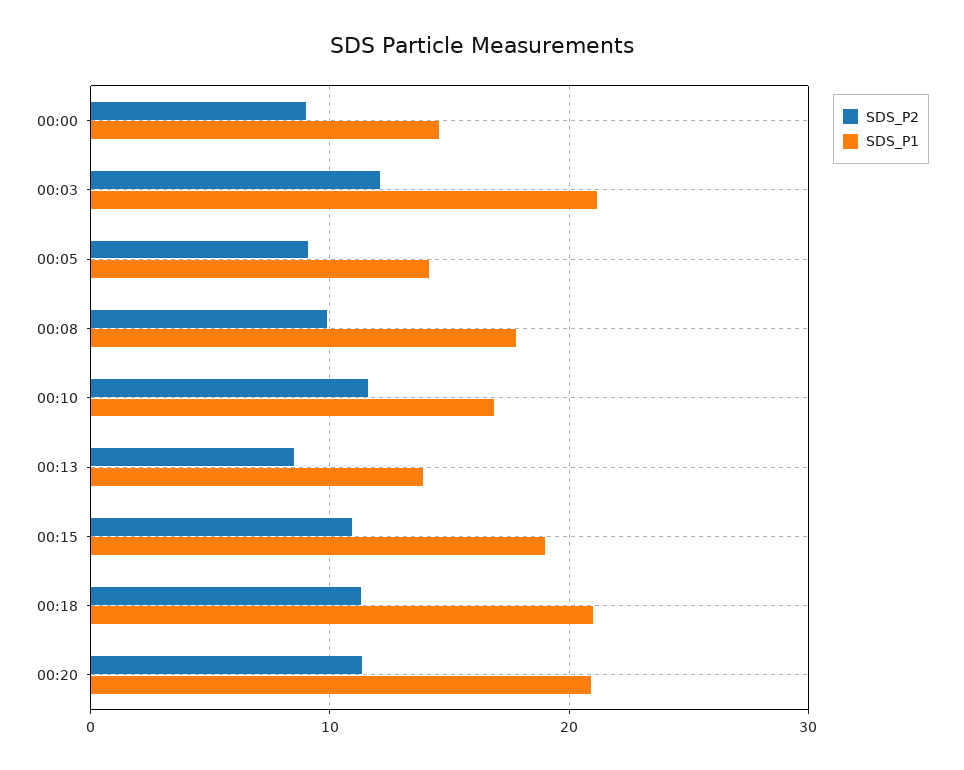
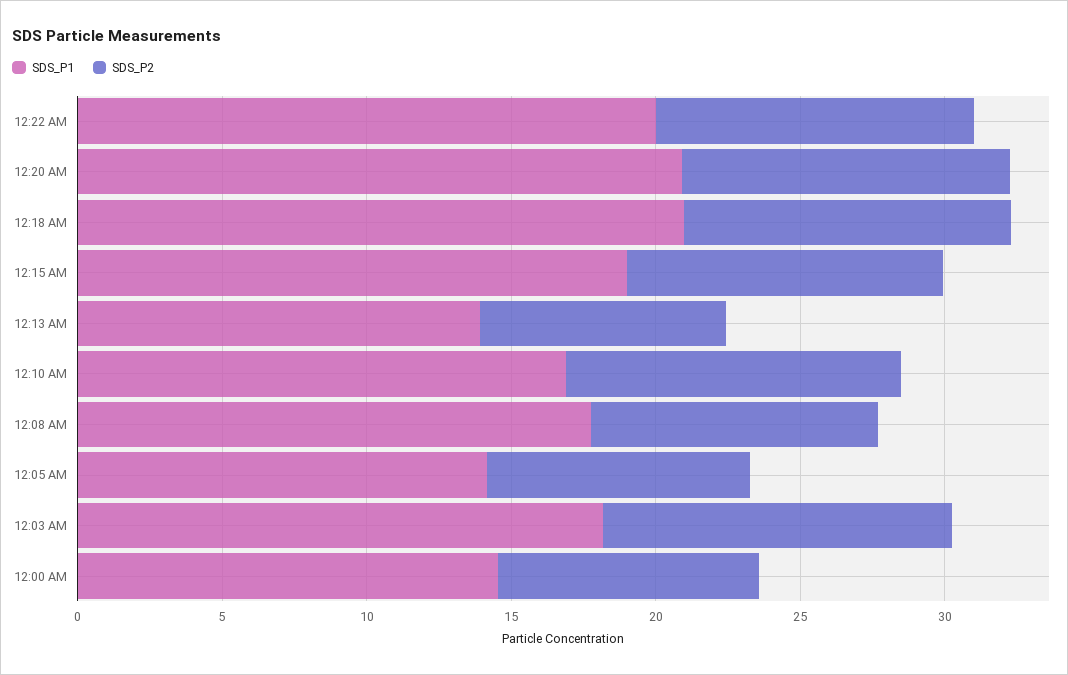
SDS_P1, 00:03: 21 -> 18
SDS_P1, 12:22 AM: none -> 20
SDS_P2, 12:22 AM: none -> 11

